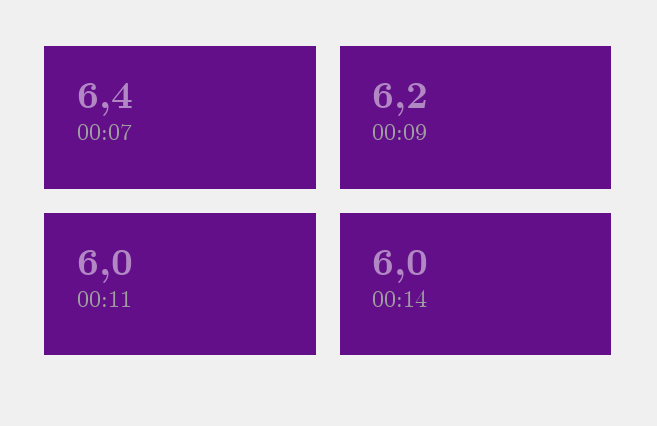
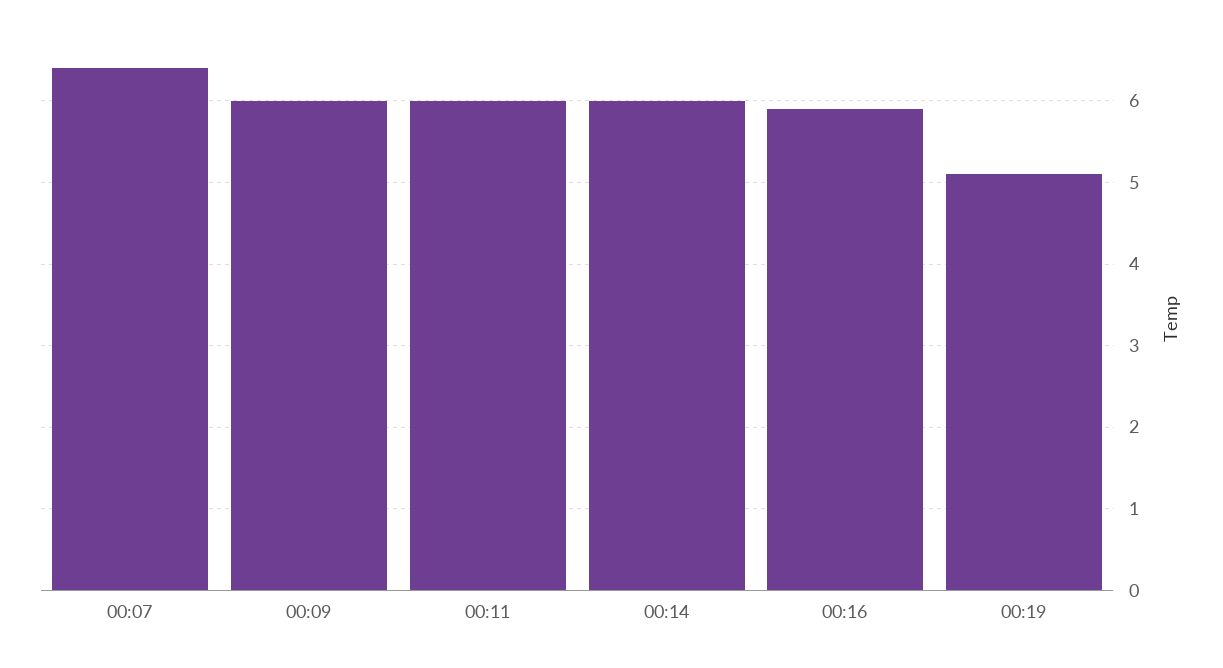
00:09: 6.2 -> 6
00:16: none -> 5.9
00:19: none -> 5.1

